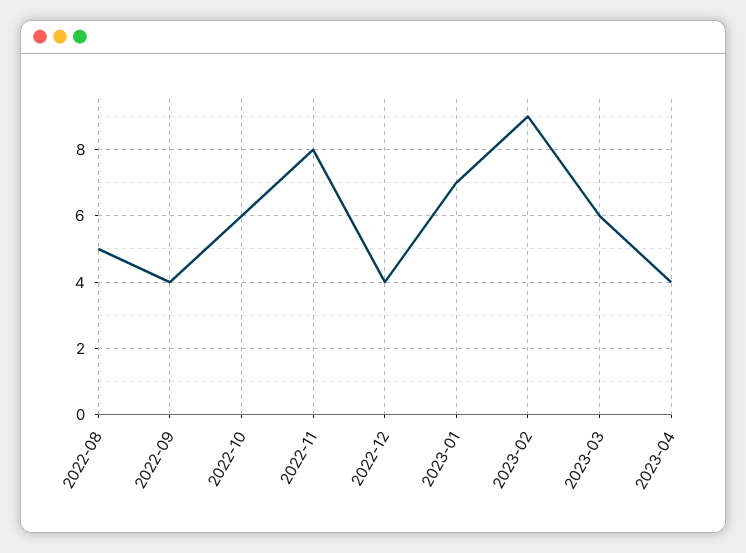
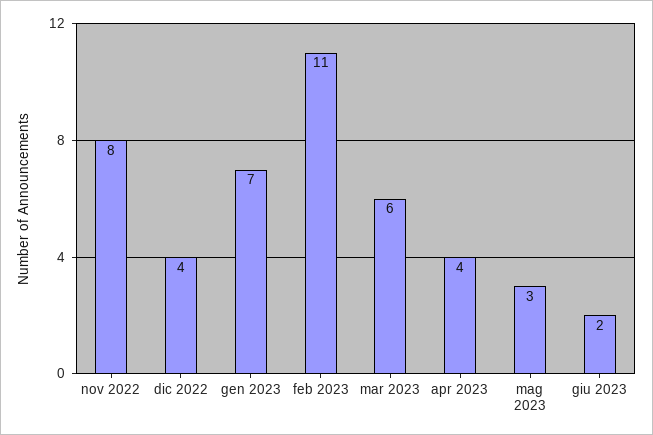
2022-08: 5 -> none
2022-09: 4 -> none
2022-10: 6 -> none
2023-02: 9 -> 11
mag 2023: none -> 3
giu 2023: none -> 2

